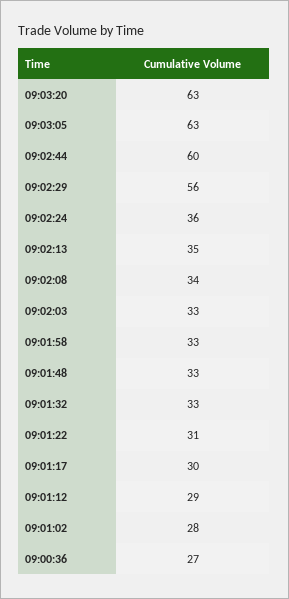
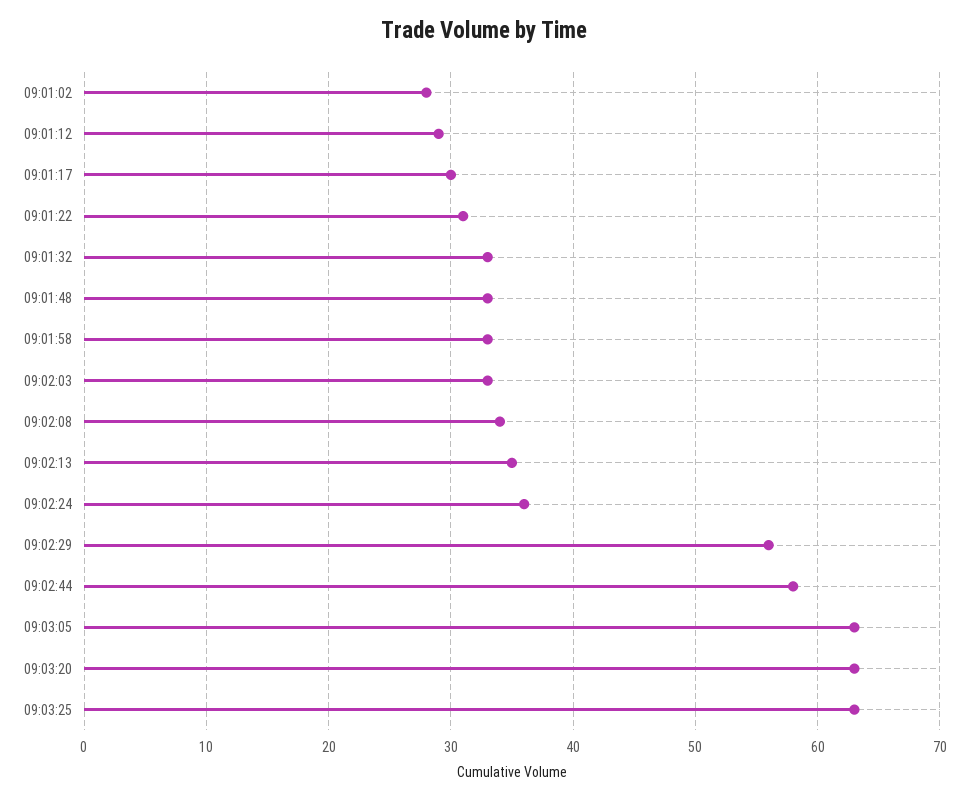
09:02:44: 60 -> 58
09:00:36: 27 -> none
09:03:25: none -> 63

